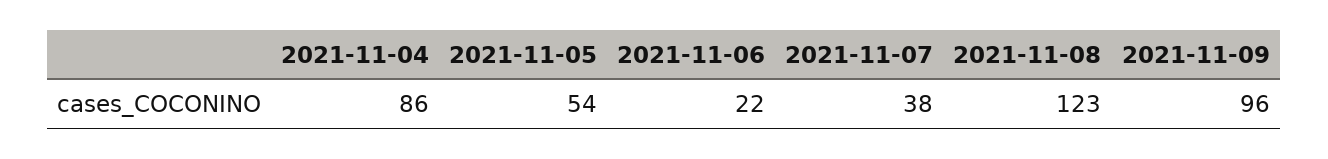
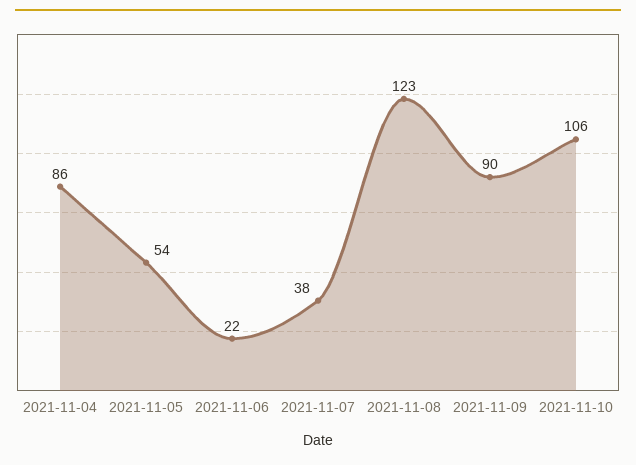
2021-11-09: 96 -> 90
2021-11-10: none -> 106

